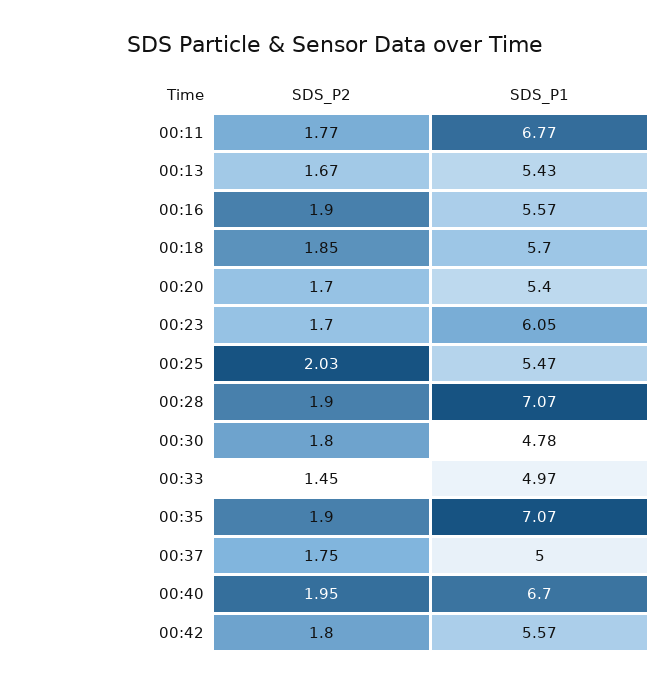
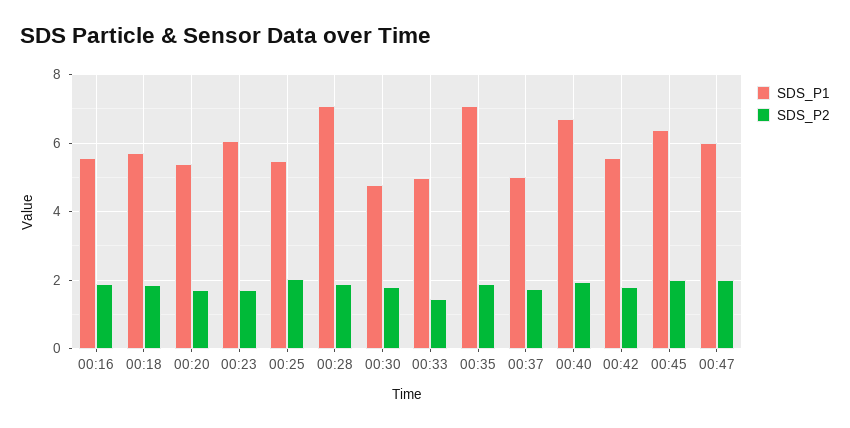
SDS_P2, 00:11: 1.77 -> none
SDS_P1, 00:11: 6.77 -> none
SDS_P2, 00:13: 1.67 -> none
SDS_P1, 00:13: 5.43 -> none
SDS_P1, 00:45: none -> 6.4
SDS_P2, 00:45: none -> 2
SDS_P1, 00:47: none -> 6
SDS_P2, 00:47: none -> 2

